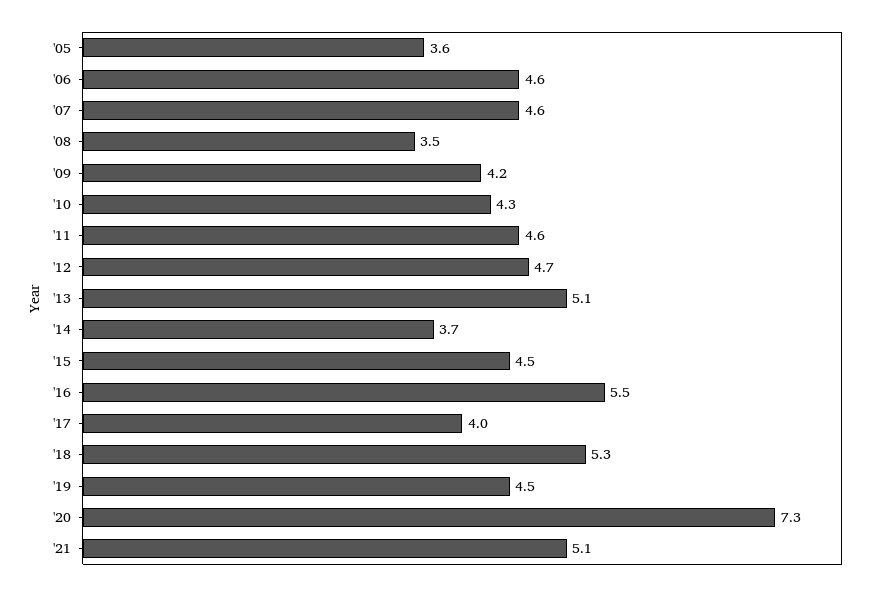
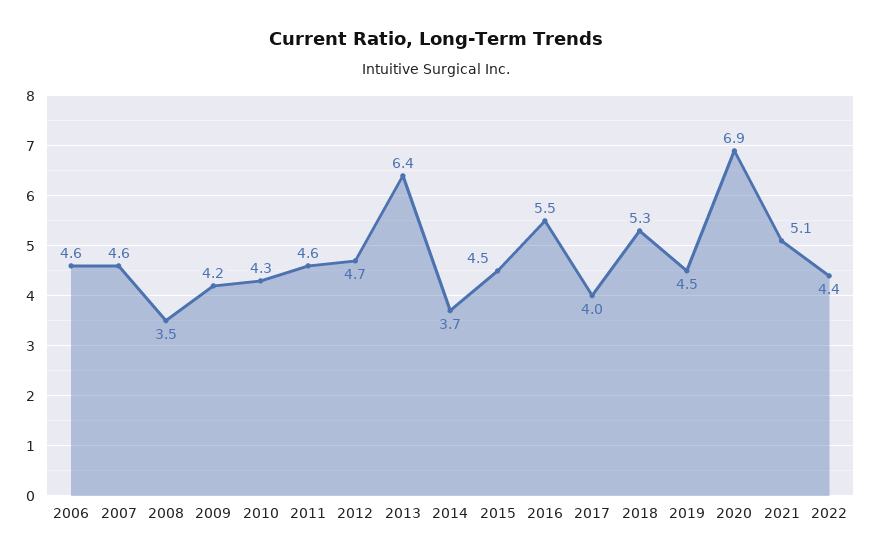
'05: 3.6 -> none
'13: 5.1 -> 6.4
'20: 7.3 -> 6.9
2022: none -> 4.4

